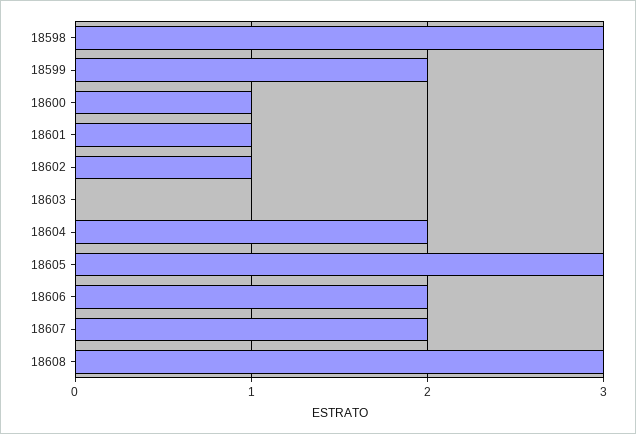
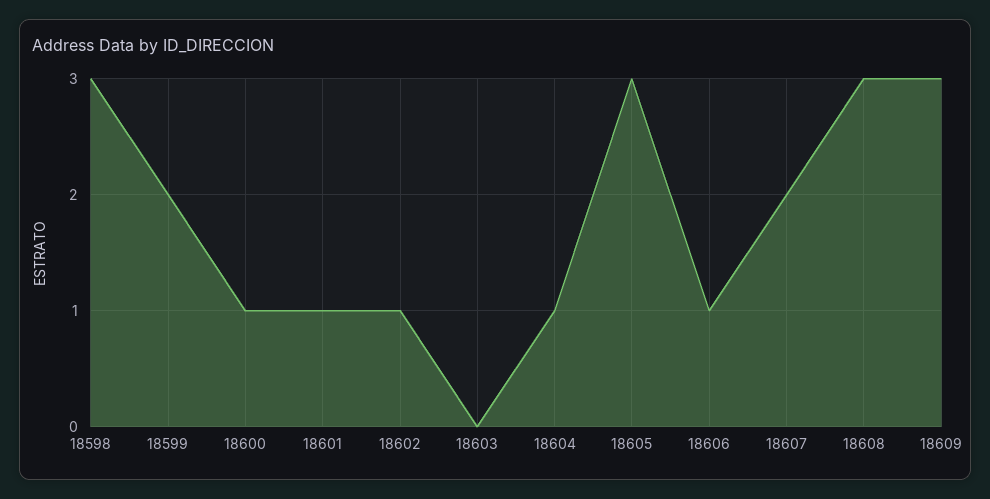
18604: 2 -> 1
18606: 2 -> 1
18609: none -> 3

